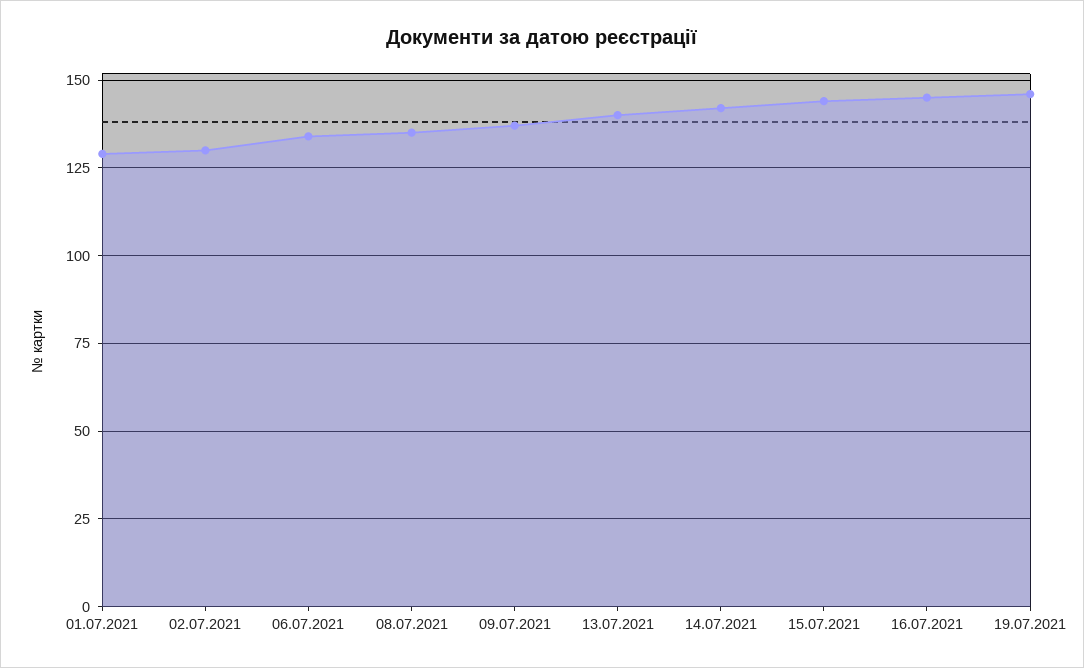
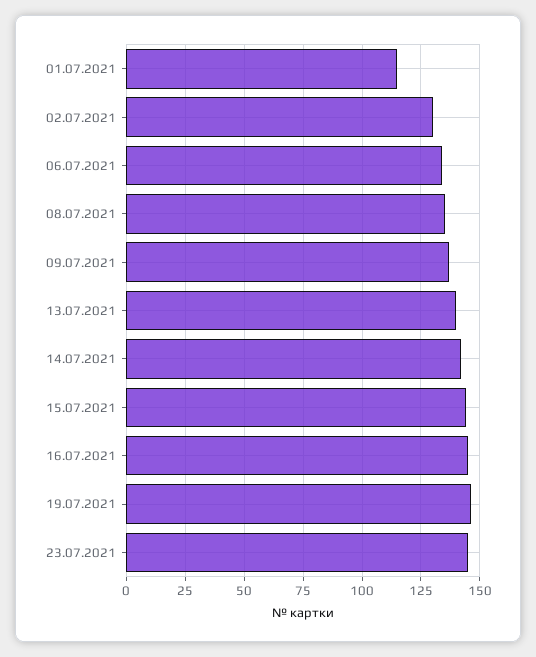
01.07.2021: 130 -> 115
23.07.2021: none -> 145

